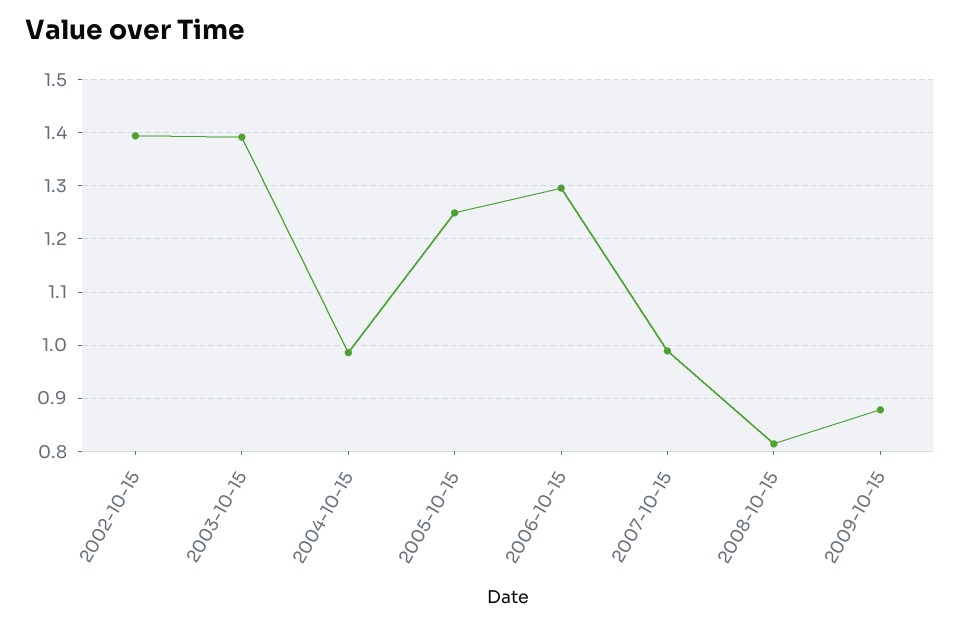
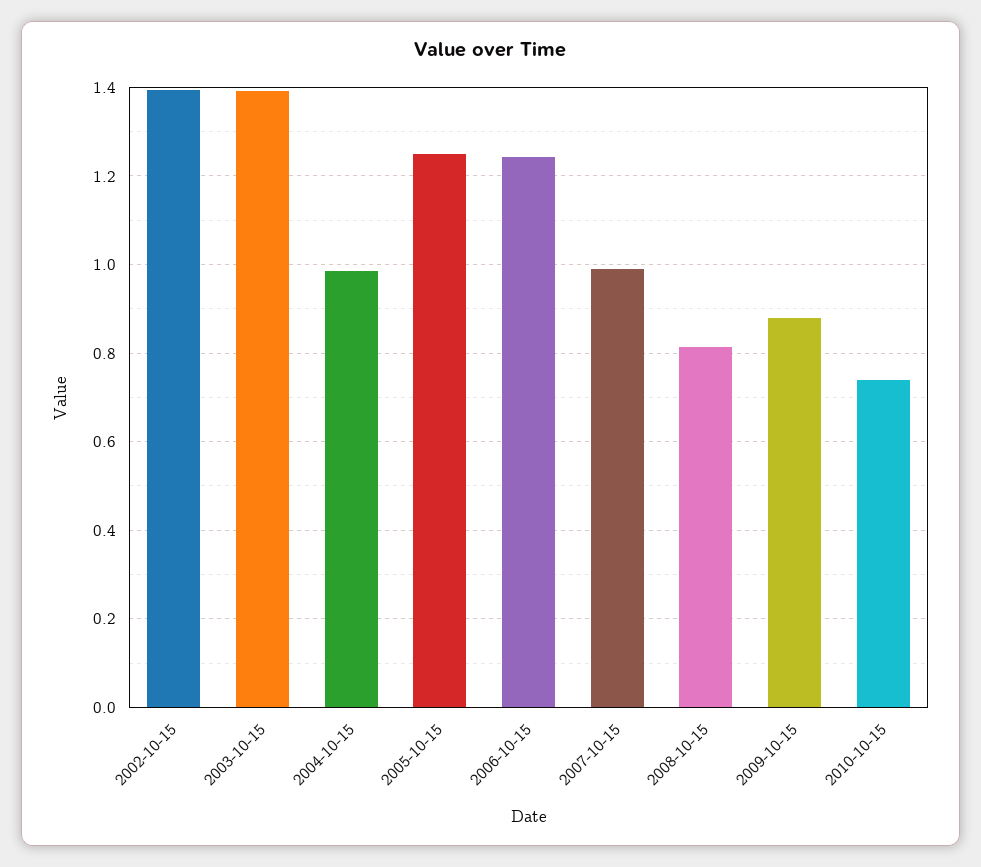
2006-10-15: 1.3 -> 1.24
2010-10-15: none -> 0.74

